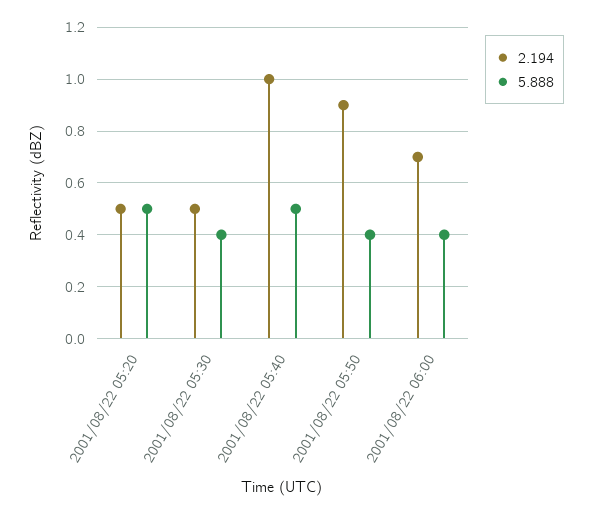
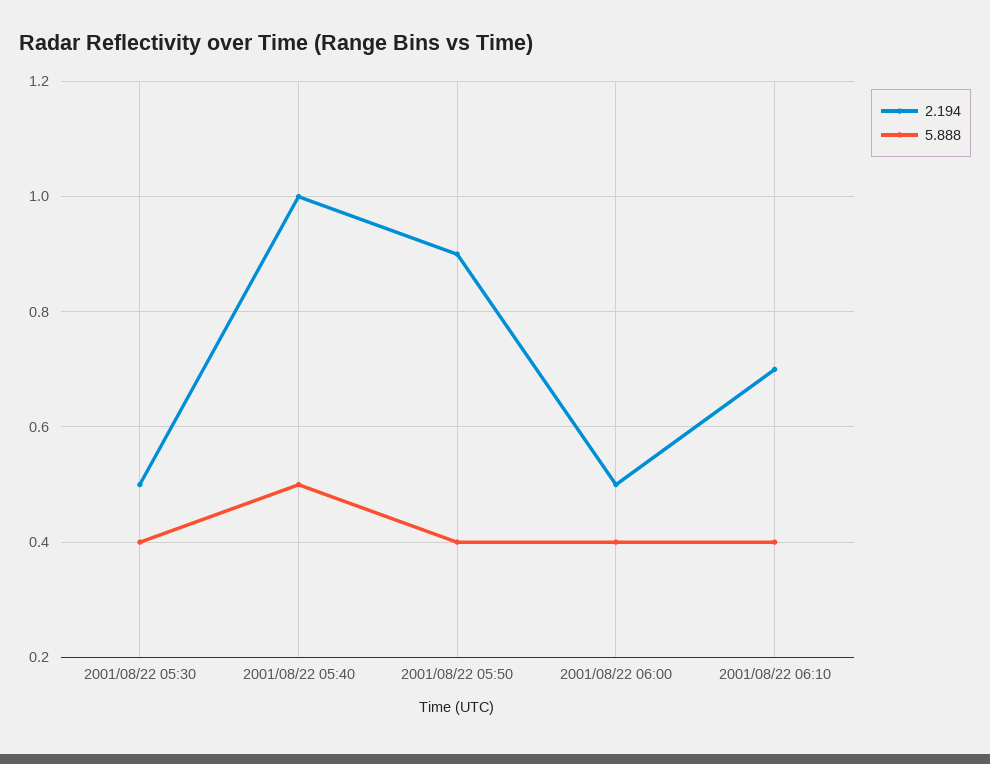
2.194, 2001/08/22 05:20: 0.5 -> none
5.888, 2001/08/22 05:20: 0.5 -> none
2.194, 2001/08/22 06:00: 0.7 -> 0.5
2.194, 2001/08/22 06:10: none -> 0.7
5.888, 2001/08/22 06:10: none -> 0.4

